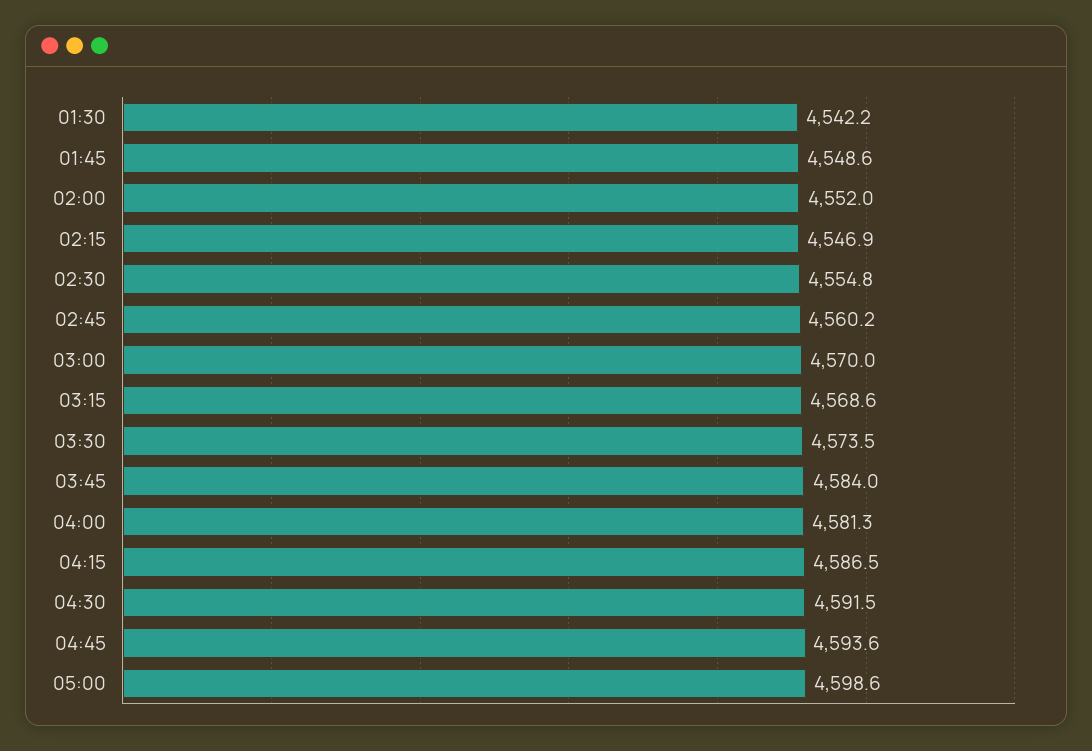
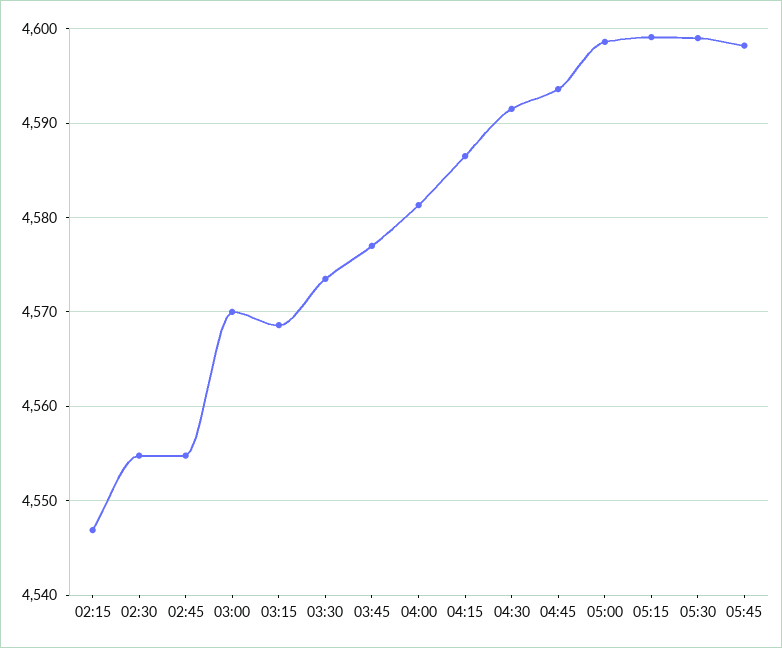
01:30: 4542.2 -> none
01:45: 4548.6 -> none
02:00: 4552 -> none
02:45: 4560.2 -> 4555
03:45: 4584 -> 4577
05:15: none -> 4599
05:30: none -> 4599
05:45: none -> 4598

